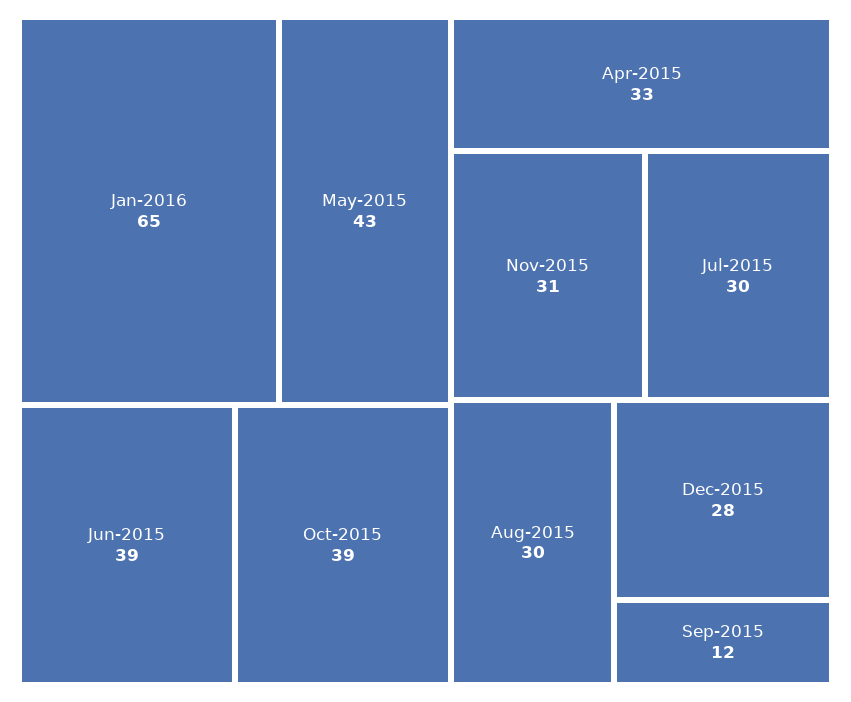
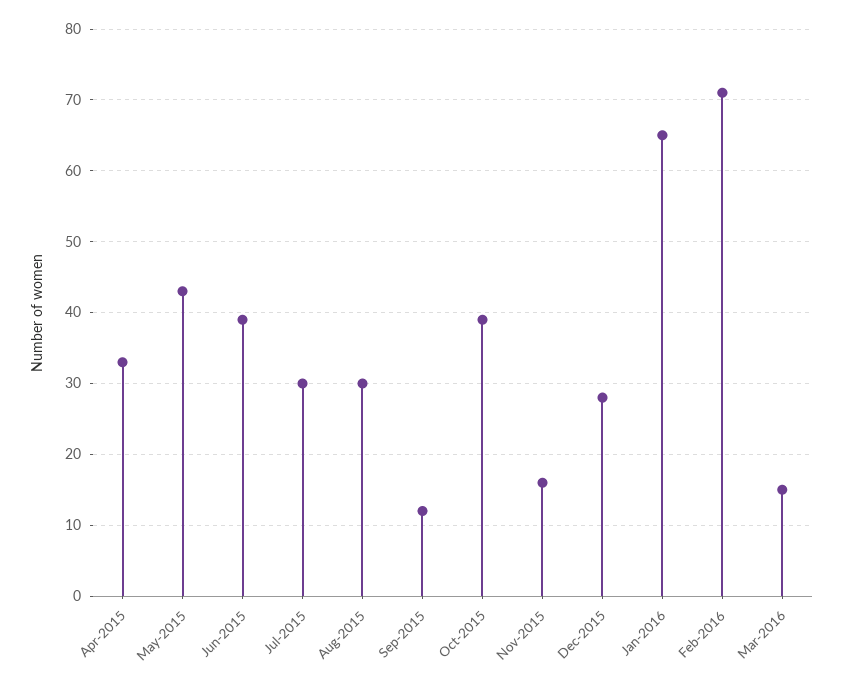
Nov-2015: 31 -> 16
Feb-2016: none -> 71
Mar-2016: none -> 15

